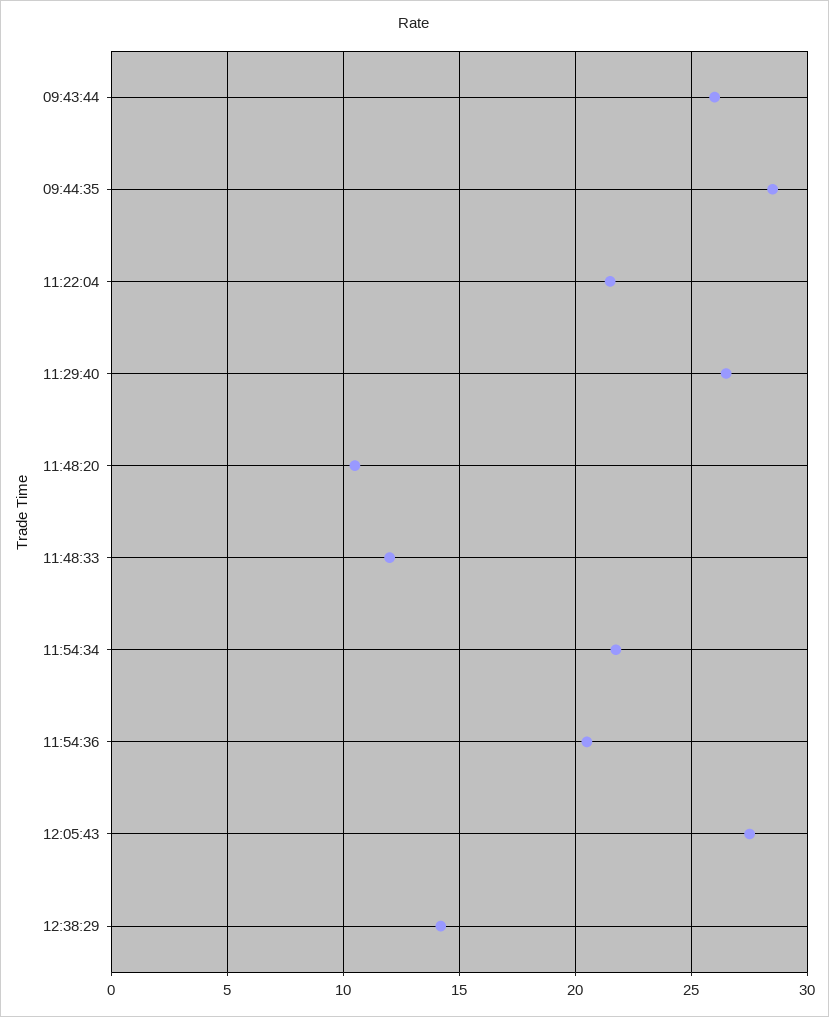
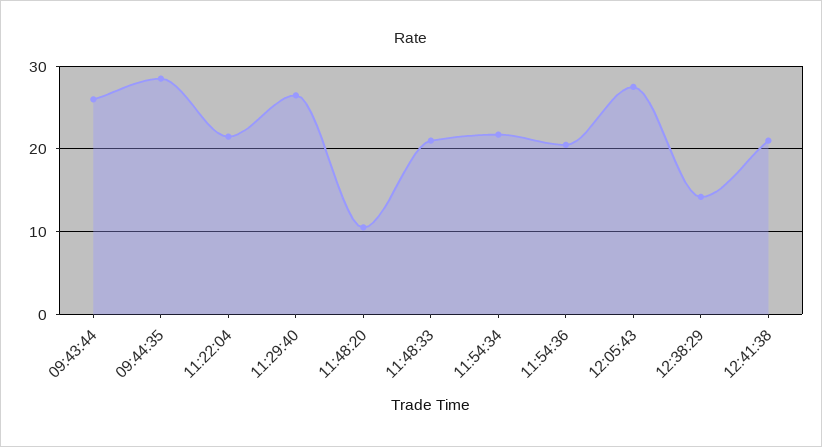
11:48:33: 12 -> 21
12:41:38: none -> 21

